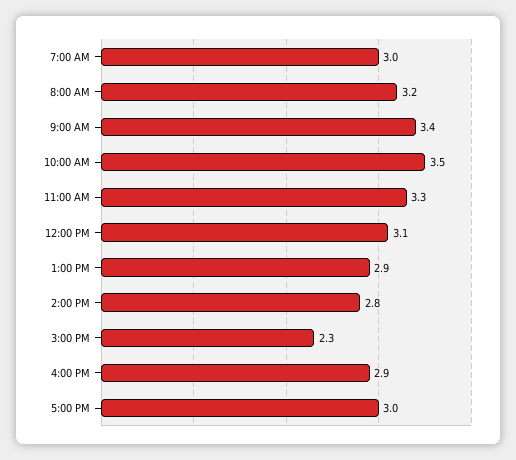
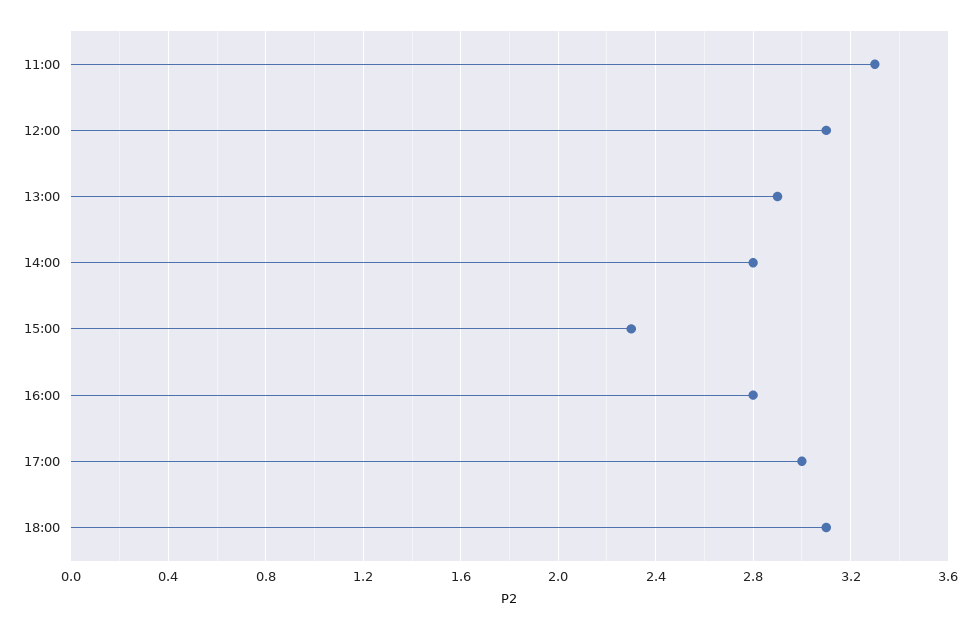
7:00 AM: 3 -> none
8:00 AM: 3.2 -> none
9:00 AM: 3.4 -> none
10:00 AM: 3.5 -> none
4:00 PM: 2.9 -> 2.8
18:00: none -> 3.1

